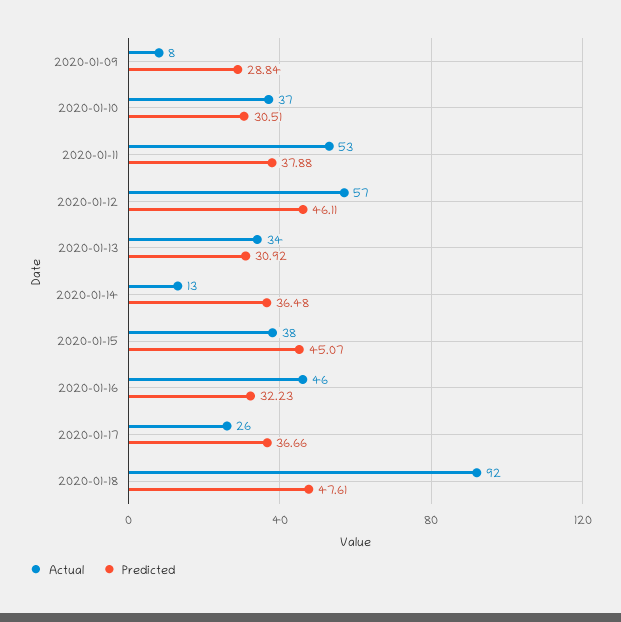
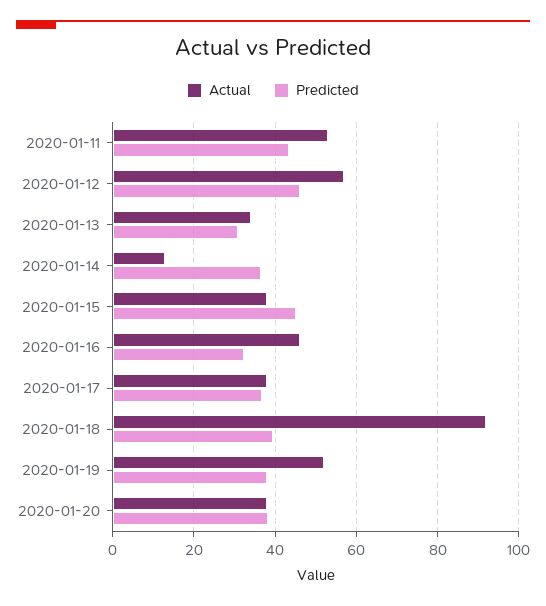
Actual, 2020-01-09: 8 -> none
Predicted, 2020-01-09: 28.84 -> none
Actual, 2020-01-10: 37 -> none
Predicted, 2020-01-10: 30.51 -> none
Predicted, 2020-01-11: 37.88 -> 44
Actual, 2020-01-17: 26 -> 38
Predicted, 2020-01-18: 47.61 -> 40
Actual, 2020-01-19: none -> 52
Predicted, 2020-01-19: none -> 38
Actual, 2020-01-20: none -> 38
Predicted, 2020-01-20: none -> 38

